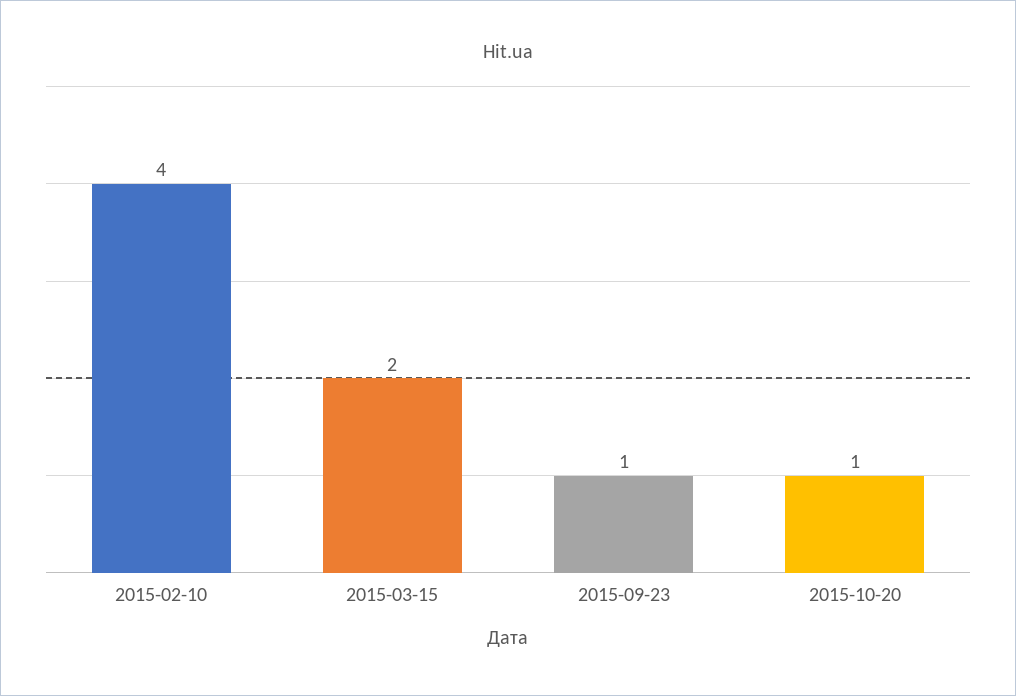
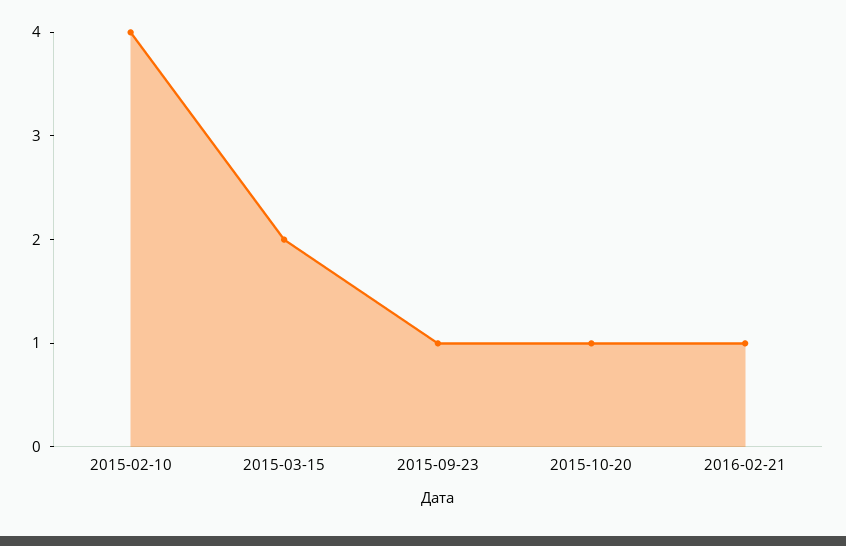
2016-02-21: none -> 1

